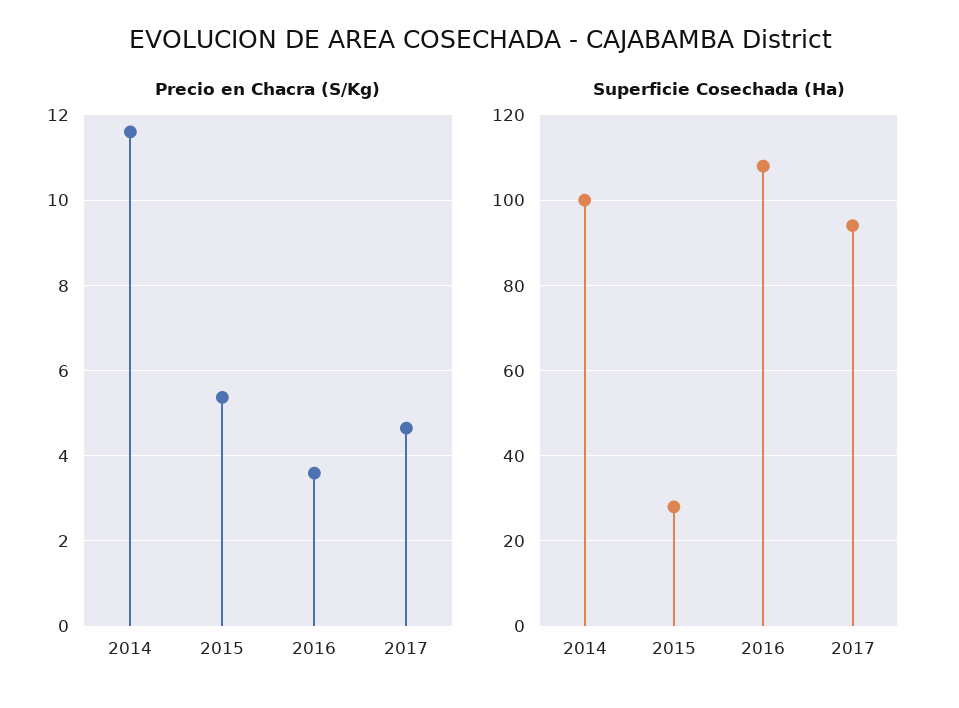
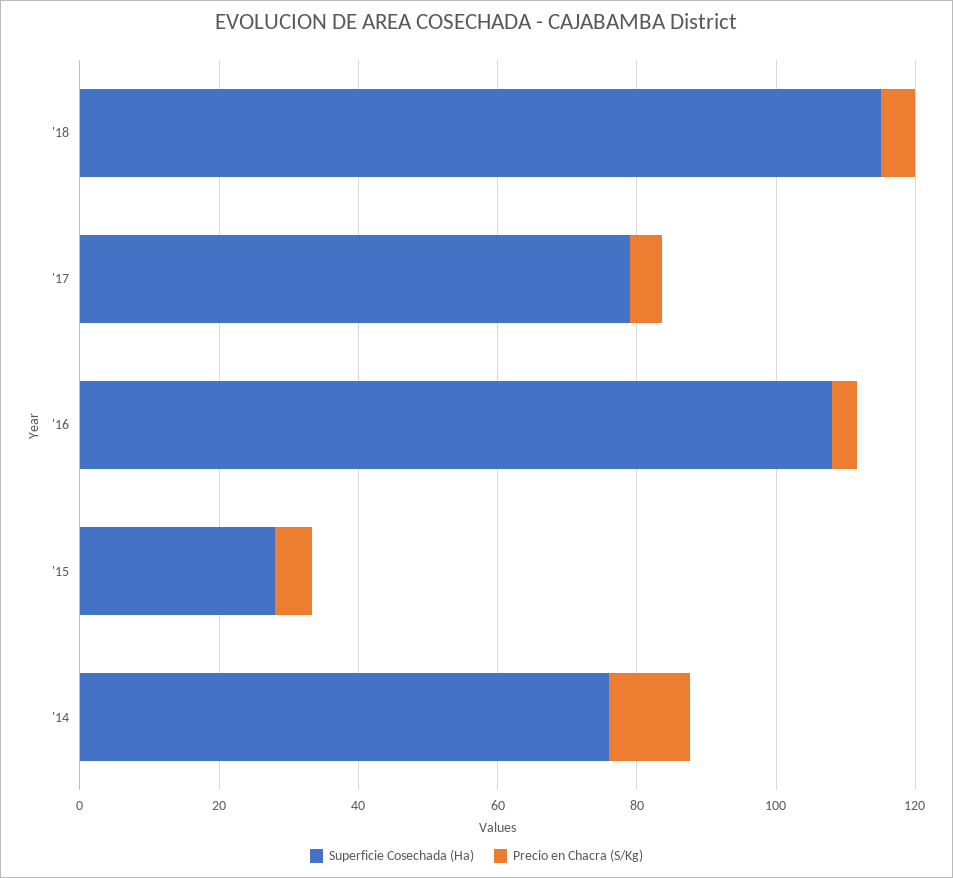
Superficie Cosechada (Ha), 2014: 100 -> 75
Superficie Cosechada (Ha), 2017: 95 -> 80
Superficie Cosechada (Ha), '18: none -> 115
Precio en Chacra (S/Kg), '18: none -> 5

